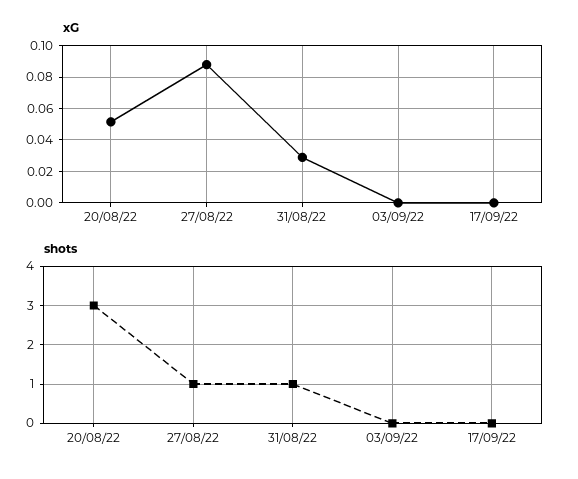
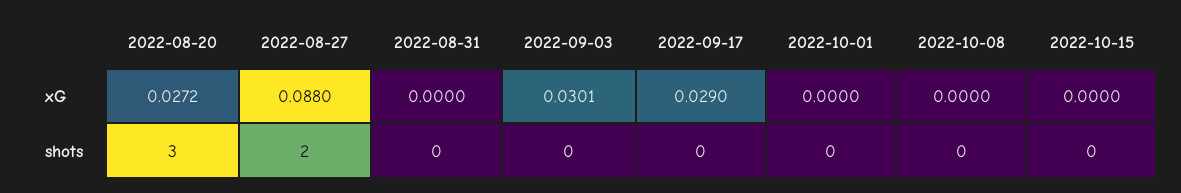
xG, 20/08/22: 0.05 -> 0.0272
xG, 31/08/22: 0.03 -> 0
xG, 03/09/22: 0 -> 0.0301
xG, 17/09/22: 0 -> 0.029
shots, 27/08/22: 1 -> 2
shots, 31/08/22: 1 -> 0
xG, 2022-10-01: none -> 0
xG, 2022-10-08: none -> 0
xG, 2022-10-15: none -> 0
shots, 2022-10-01: none -> 0
shots, 2022-10-08: none -> 0
shots, 2022-10-15: none -> 0

